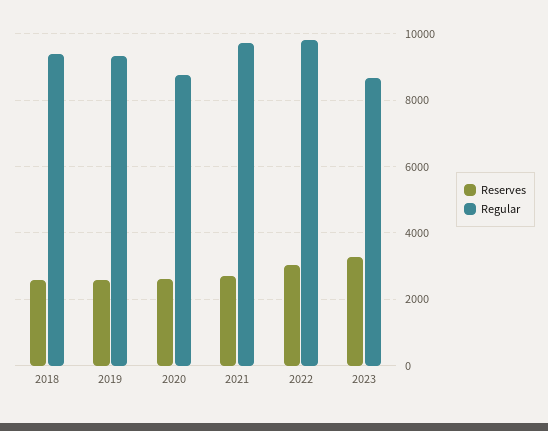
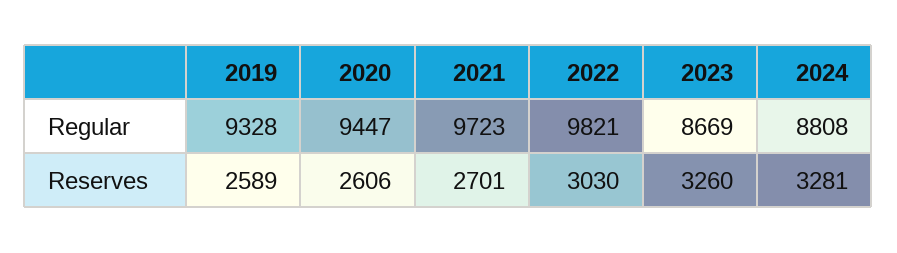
Reserves, 2018: 2600 -> none
Regular, 2018: 9400 -> none
Regular, 2020: 8800 -> 9447
Regular, 2024: none -> 8808
Reserves, 2024: none -> 3281

